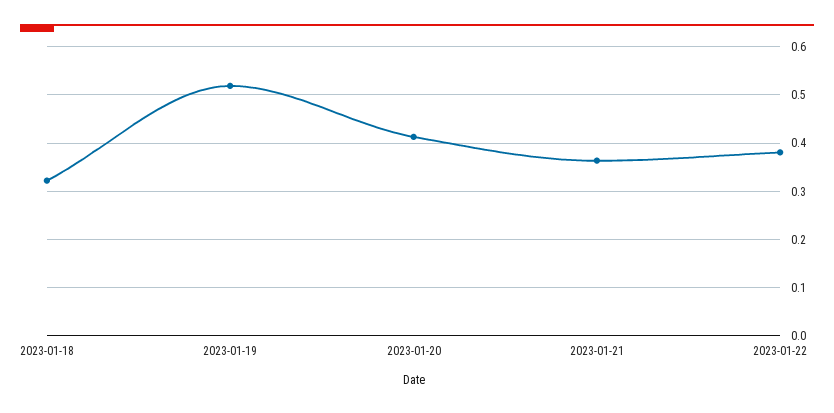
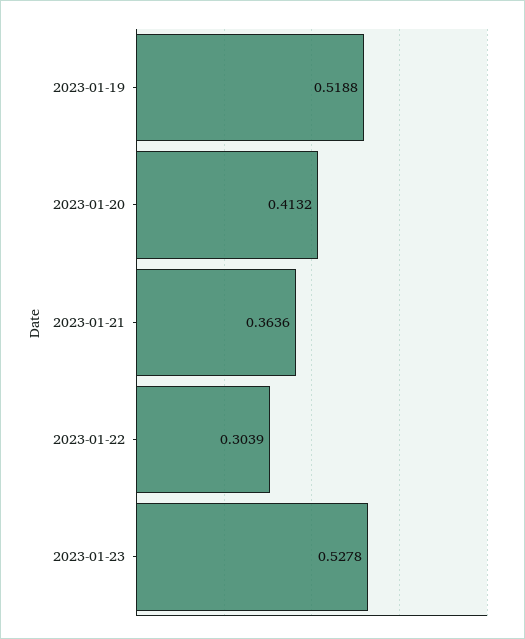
2023-01-18: 0.32 -> none
2023-01-22: 0.38 -> 0.3039
2023-01-23: none -> 0.5278

